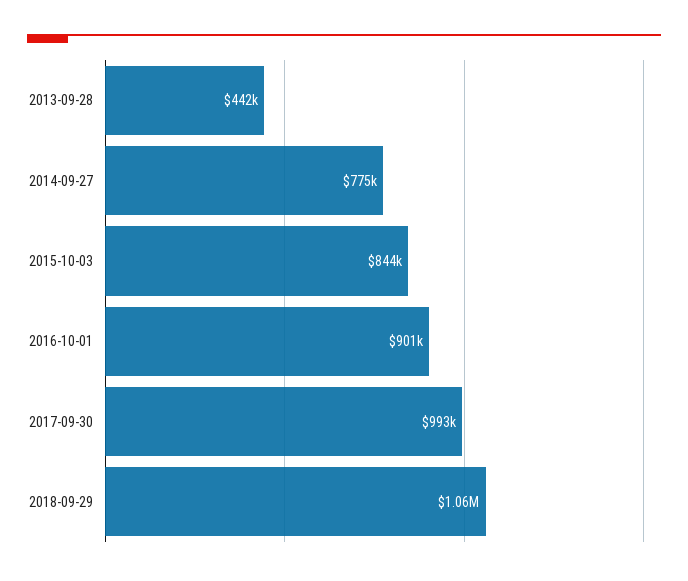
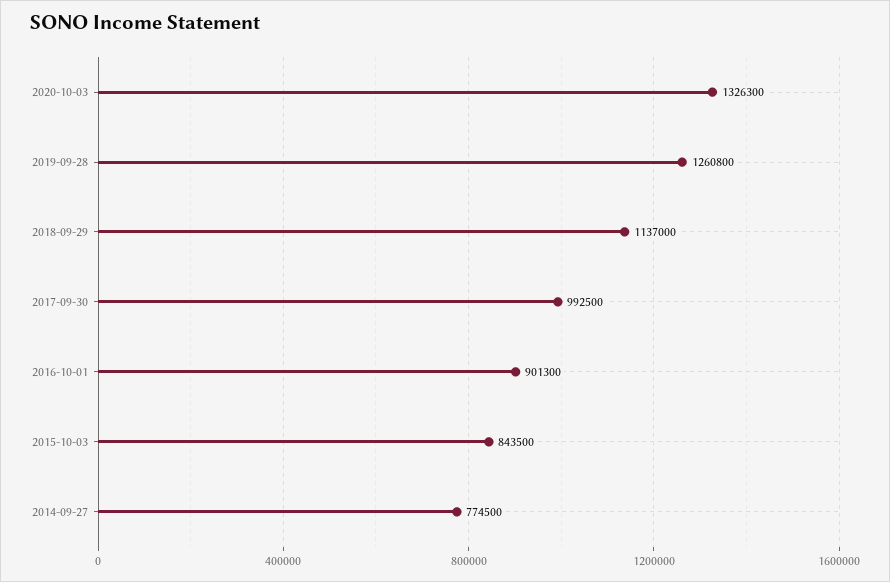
2013-09-28: 442000 -> none
2018-09-29: 1060000 -> 1137000
2020-10-03: none -> 1326300
2019-09-28: none -> 1260800

